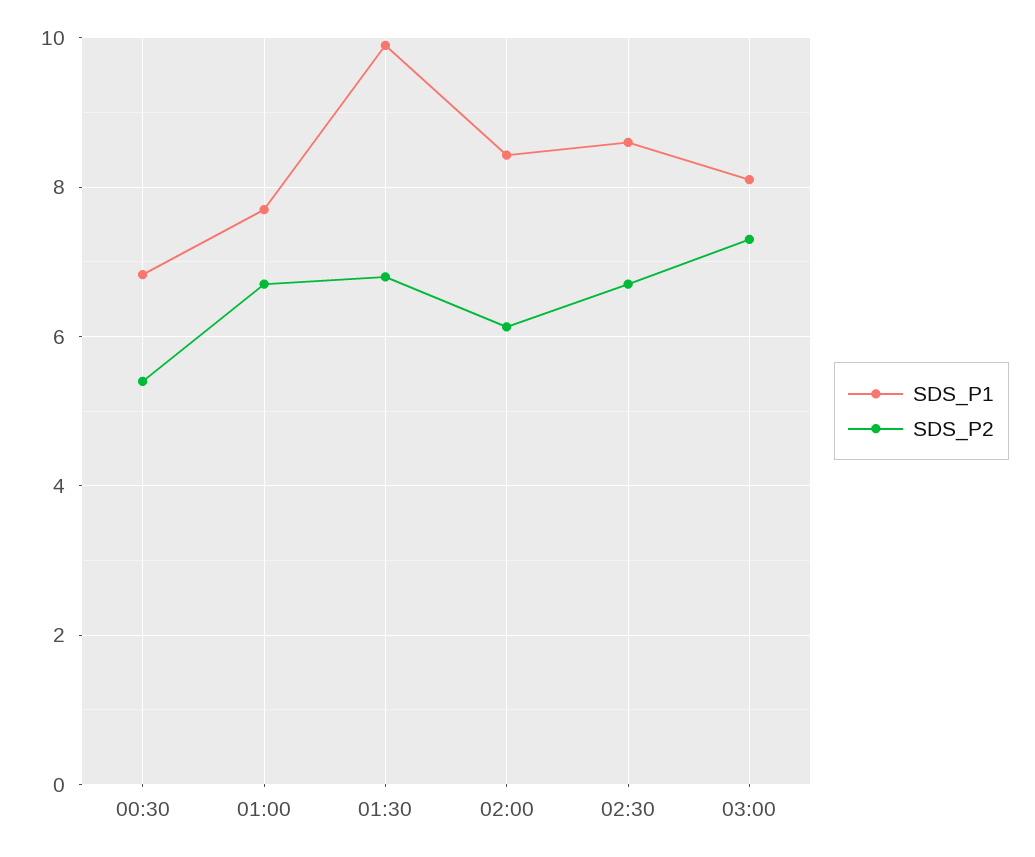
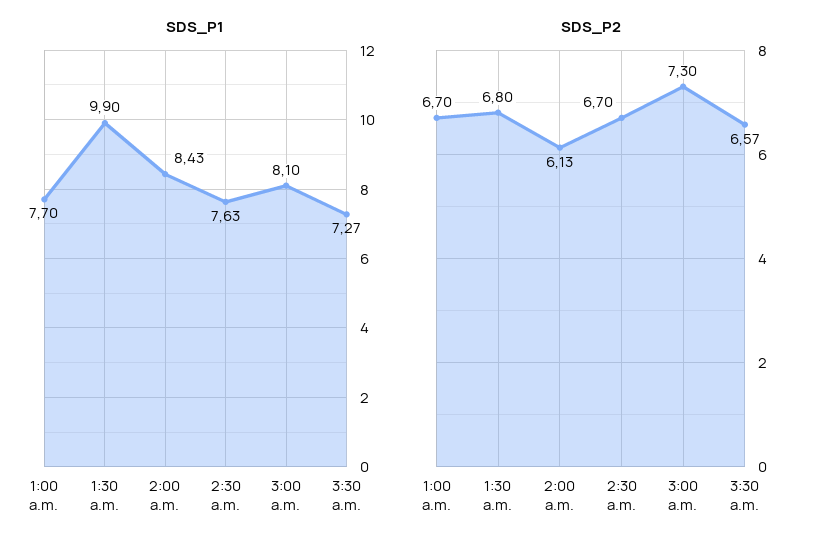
SDS_P1, 00:30: 6.8 -> none
SDS_P2, 00:30: 5.4 -> none
SDS_P1, 02:30: 8.6 -> 7.63
SDS_P1, 3:30 a.m.: none -> 7.27
SDS_P2, 3:30 a.m.: none -> 6.57

